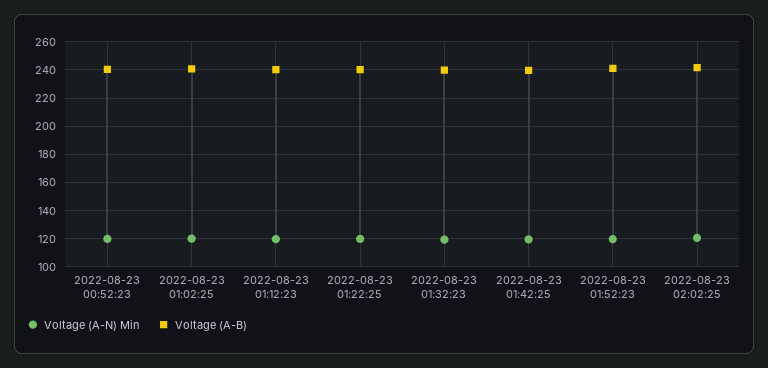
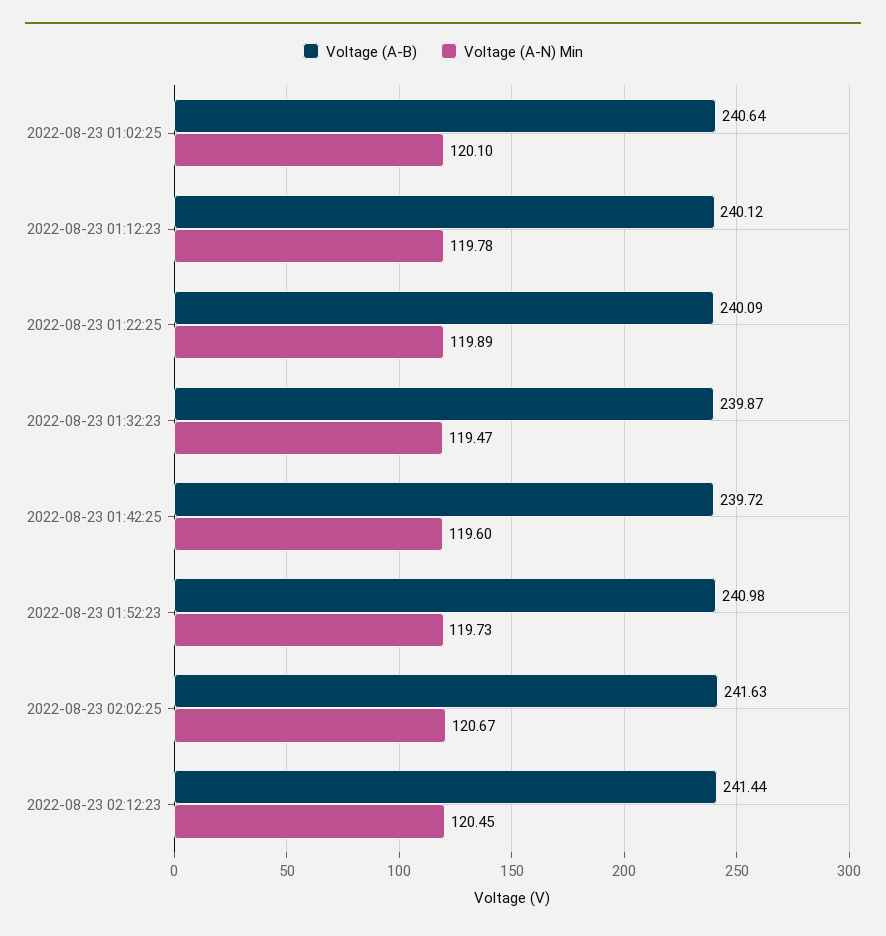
Voltage (A-N) Min, 2022-08-23 00:52:23: 120 -> none
Voltage (A-B), 2022-08-23 00:52:23: 240 -> none
Voltage (A-B), 2022-08-23 02:12:23: none -> 241.44
Voltage (A-N) Min, 2022-08-23 02:12:23: none -> 120.45

